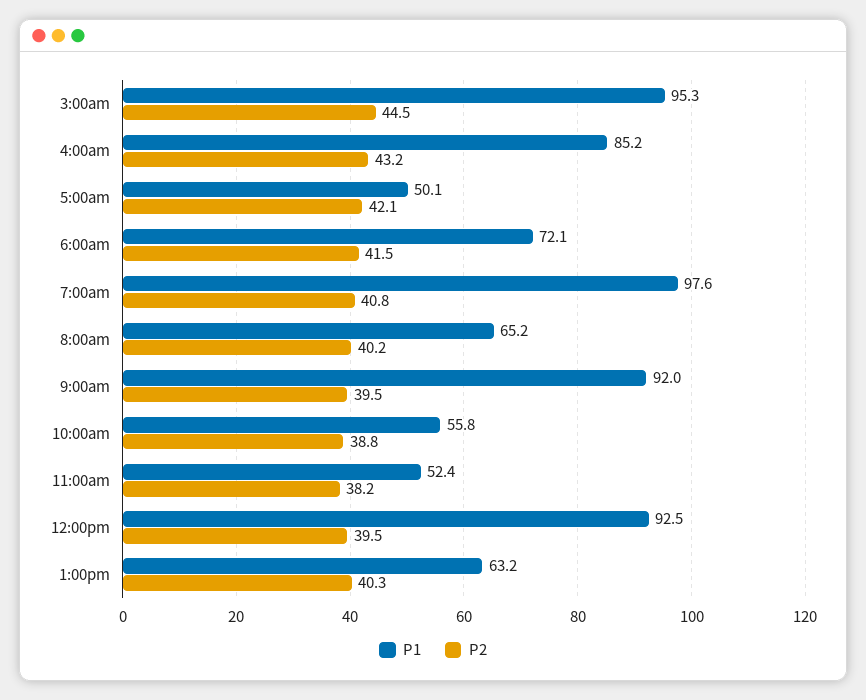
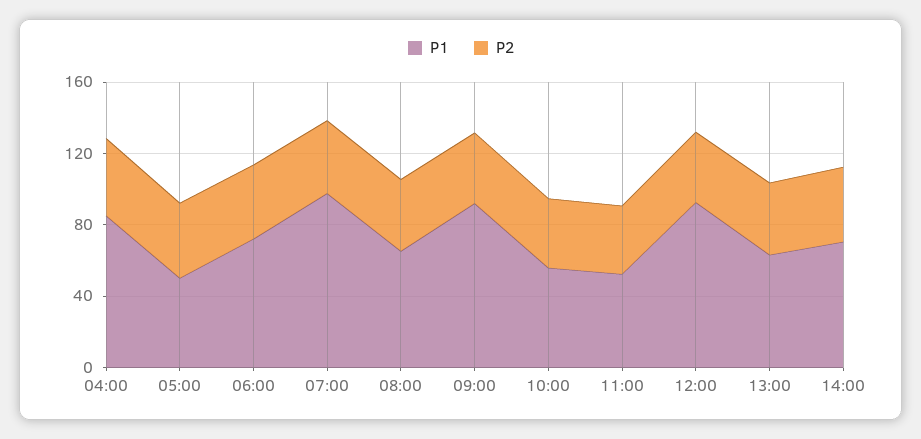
P1, 3:00am: 95.3 -> none
P2, 3:00am: 44.5 -> none
P1, 14:00: none -> 70
P2, 14:00: none -> 40

